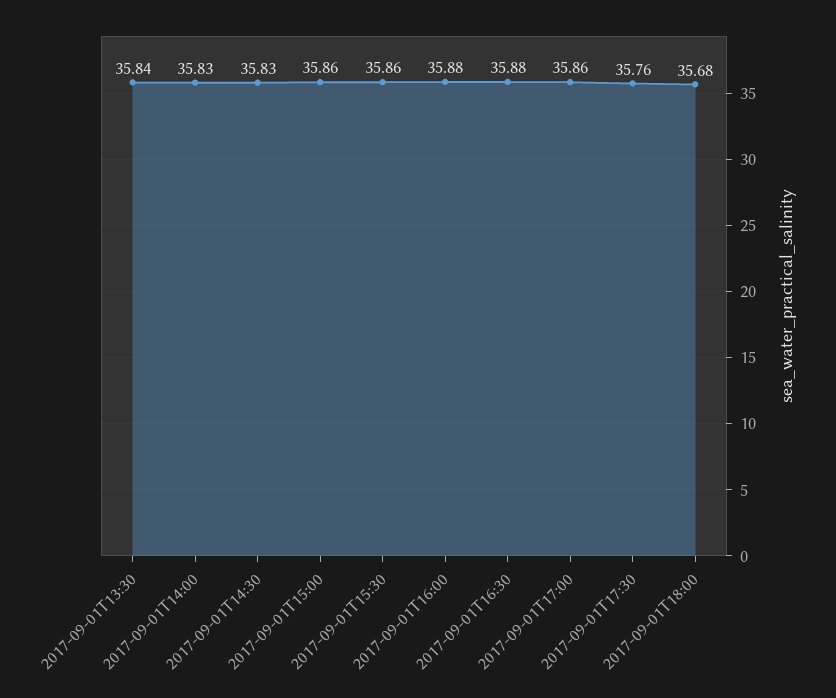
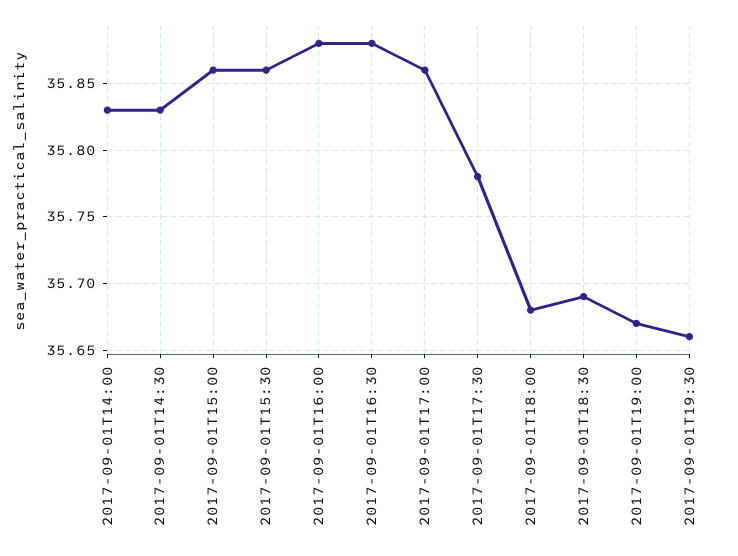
2017-09-01T13:30: 35.84 -> none
2017-09-01T17:30: 35.76 -> 35.78
2017-09-01T18:30: none -> 35.69
2017-09-01T19:00: none -> 35.67
2017-09-01T19:30: none -> 35.66

